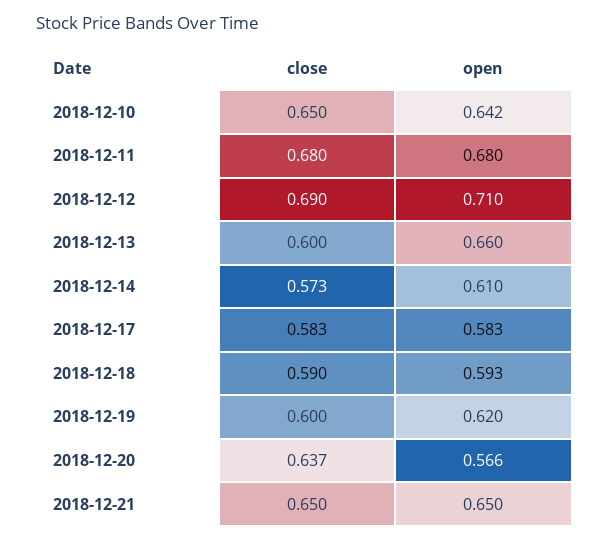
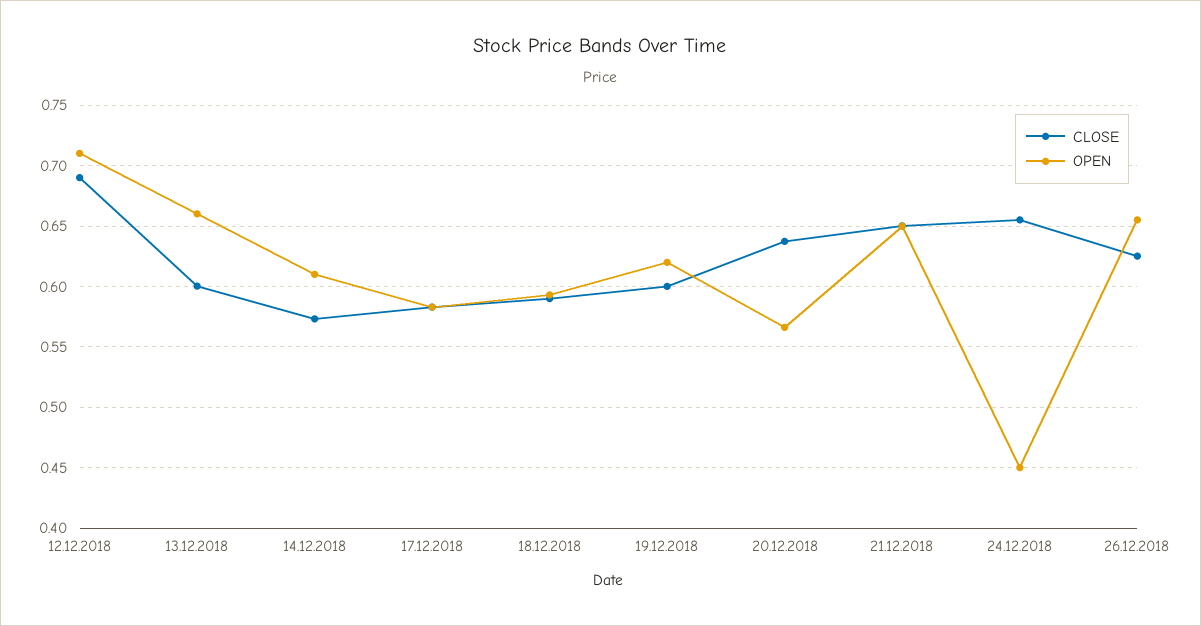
close, 2018-12-10: 0.65 -> none
open, 2018-12-10: 0.642 -> none
close, 2018-12-11: 0.68 -> none
open, 2018-12-11: 0.68 -> none
close, 24.12.2018: none -> 0.655
open, 24.12.2018: none -> 0.45
close, 26.12.2018: none -> 0.625
open, 26.12.2018: none -> 0.655

